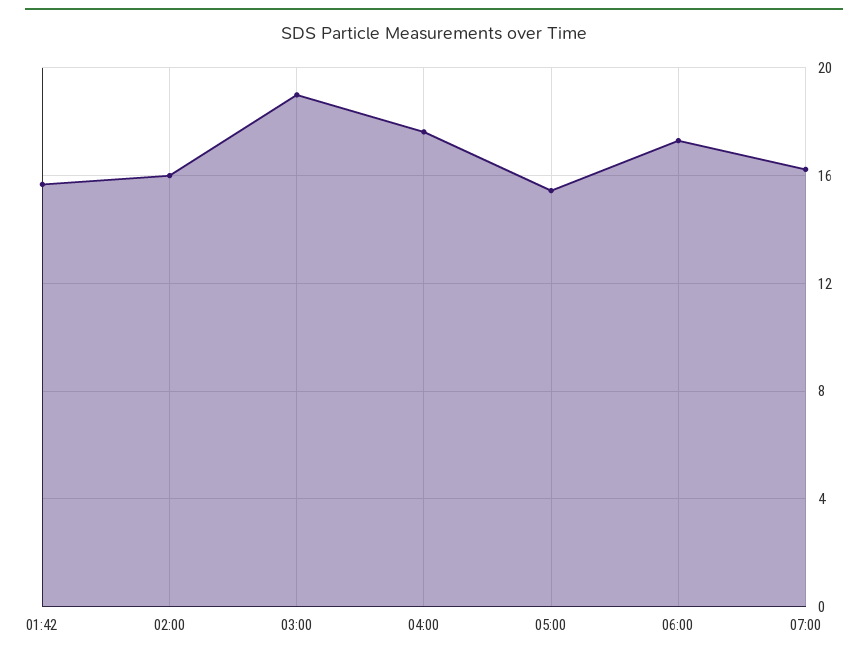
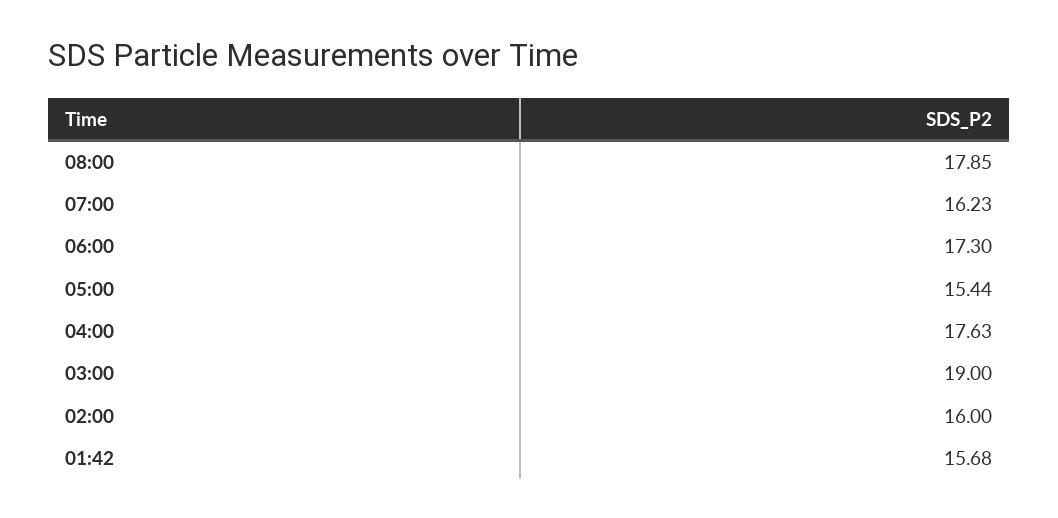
08:00: none -> 17.85

